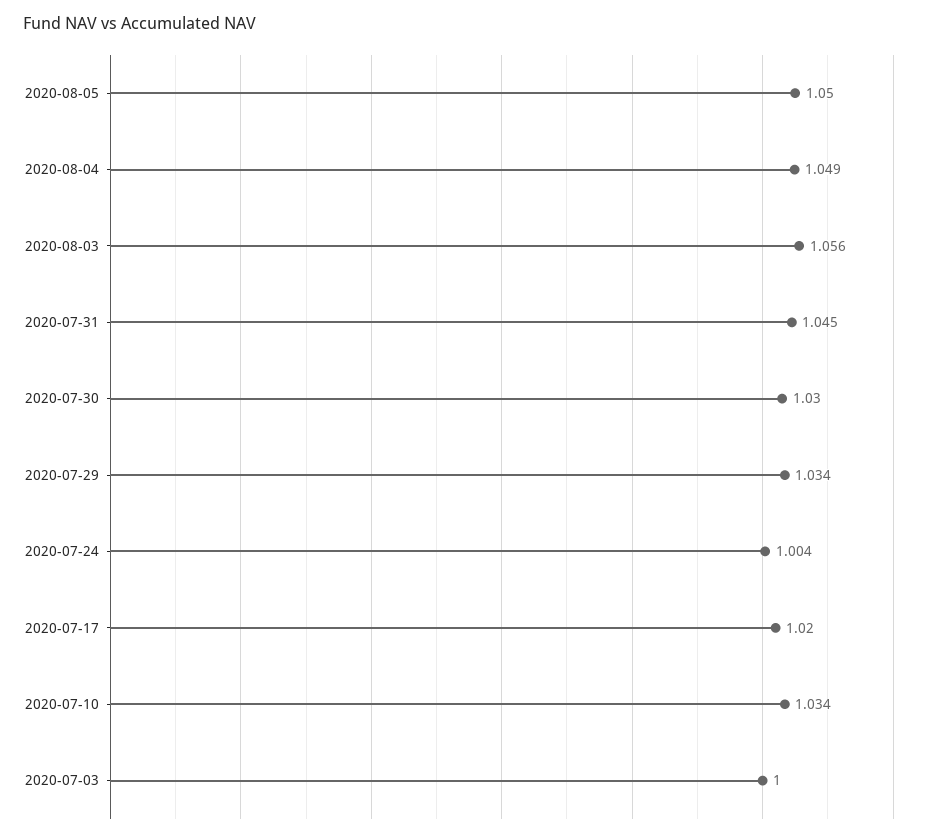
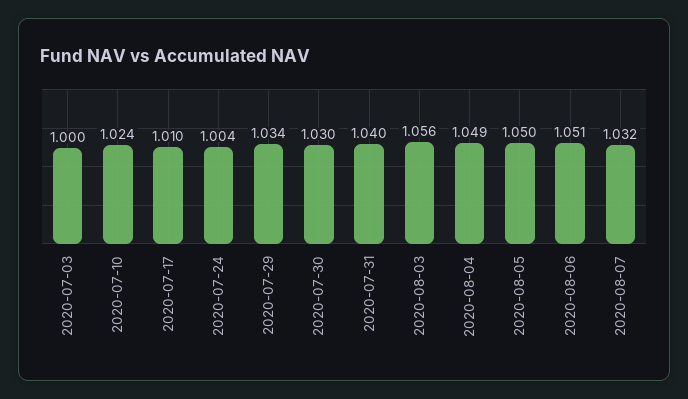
2020-07-31: 1.045 -> 1.04
2020-07-17: 1.02 -> 1.01
2020-07-10: 1.034 -> 1.024
2020-08-06: none -> 1.051
2020-08-07: none -> 1.032

